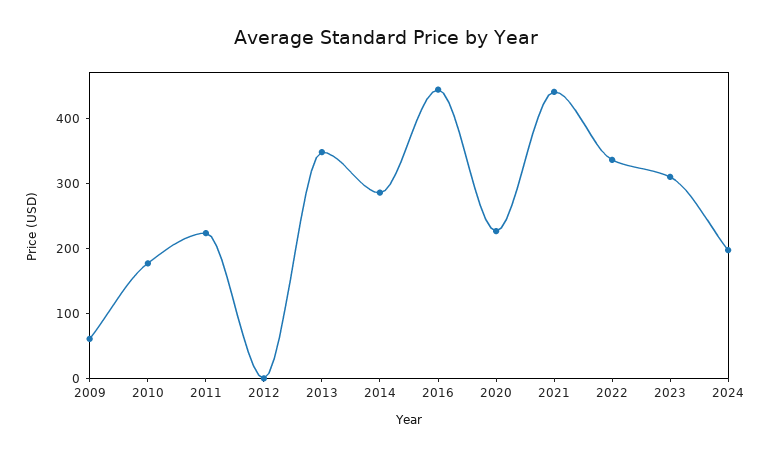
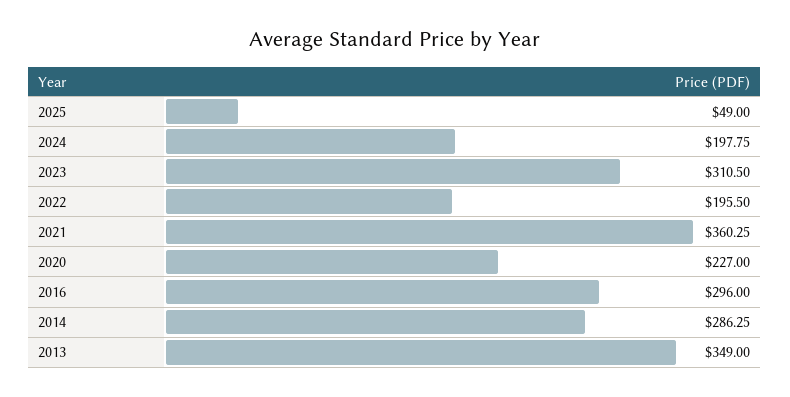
2009: 60 -> none
2010: 180 -> none
2011: 220 -> none
2012: 0 -> none
2016: 440 -> 296
2021: 440 -> 360.25
2022: 340 -> 195.5
2025: none -> 49

